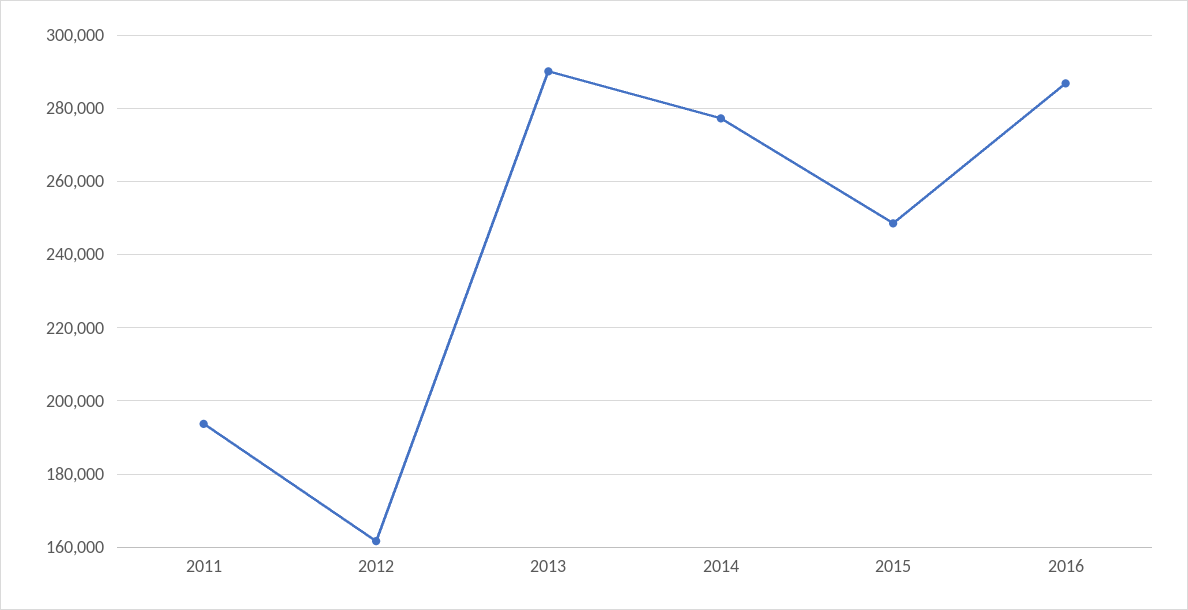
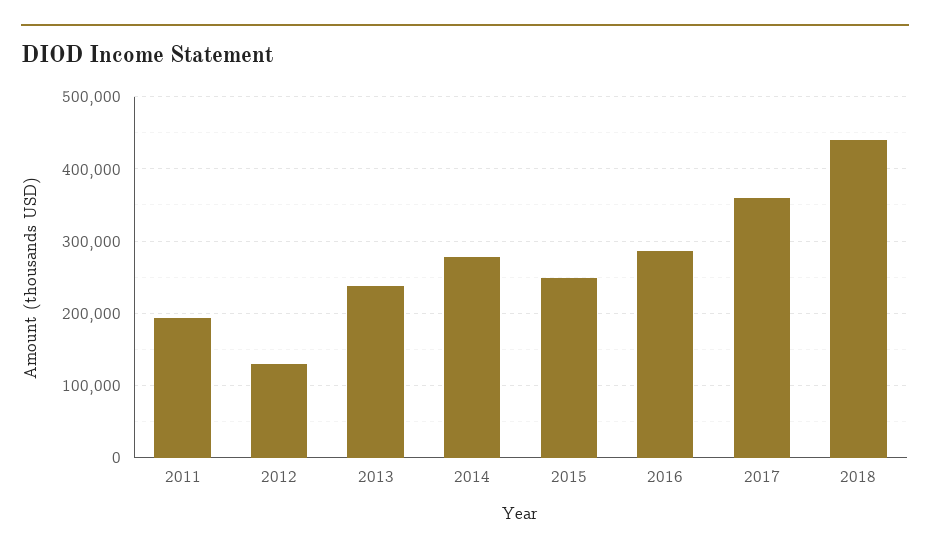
2012: 162000 -> 130000
2013: 290000 -> 240000
2017: none -> 360000
2018: none -> 440000

